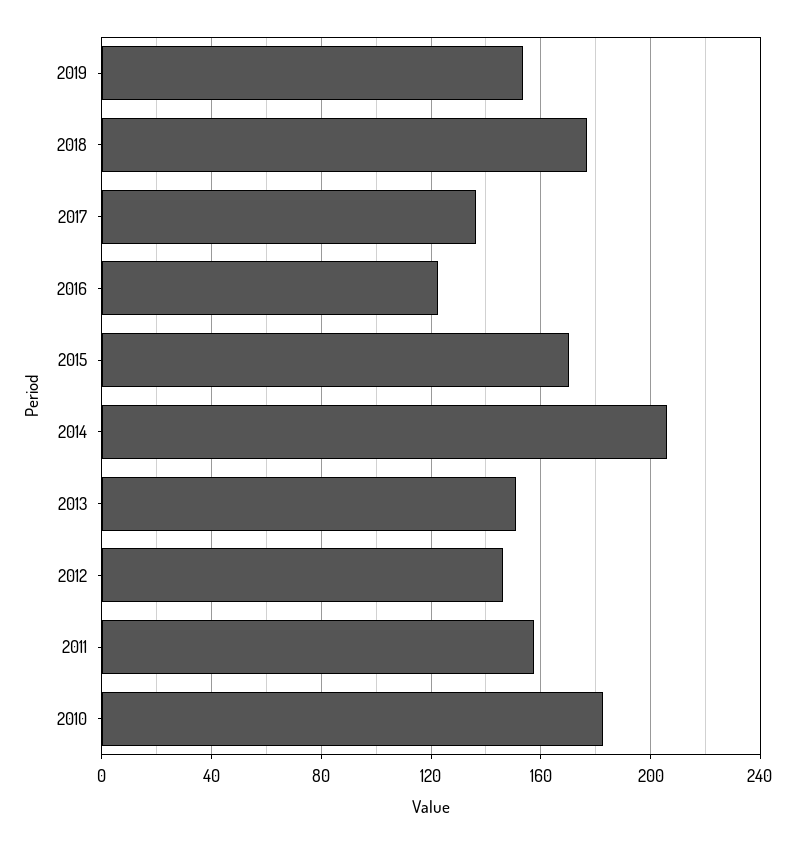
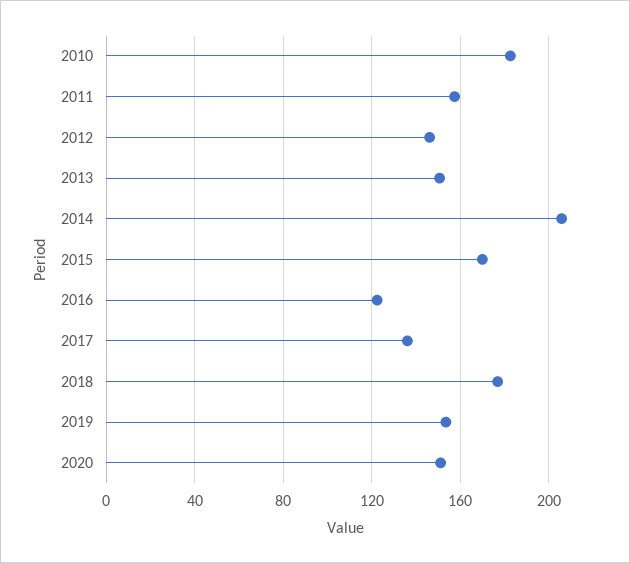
2020: none -> 150

